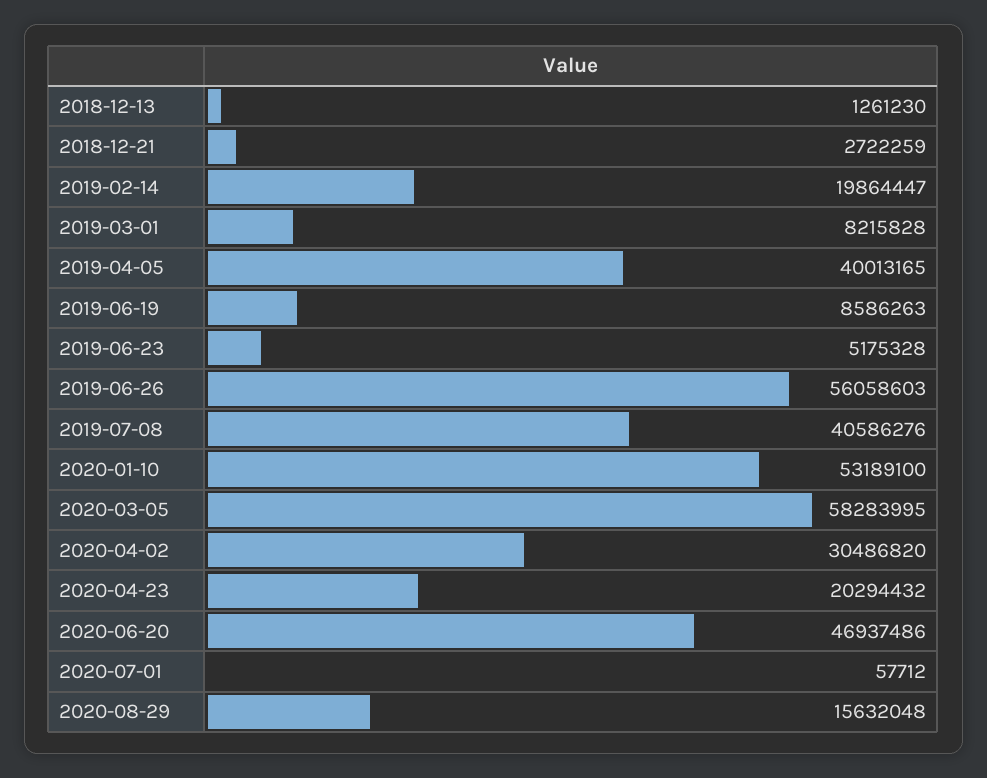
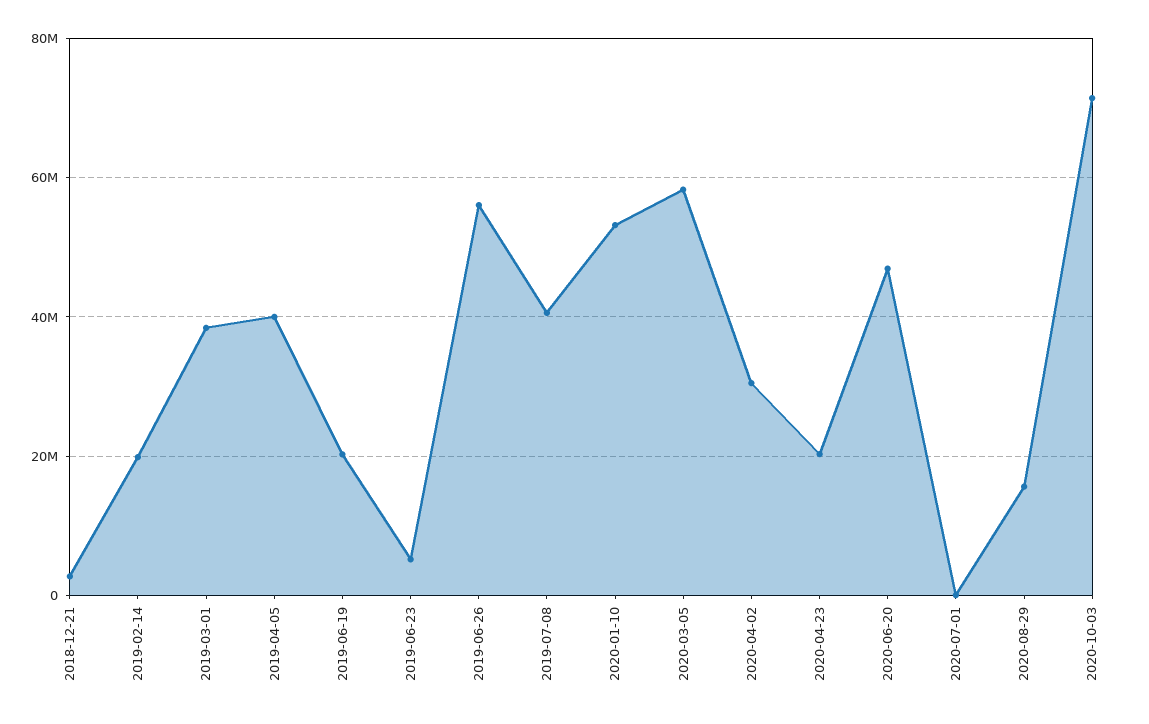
2018-12-13: 1261230 -> none
2019-03-01: 8215828 -> 38000000
2019-06-19: 8586263 -> 20000000
2020-10-03: none -> 72000000

